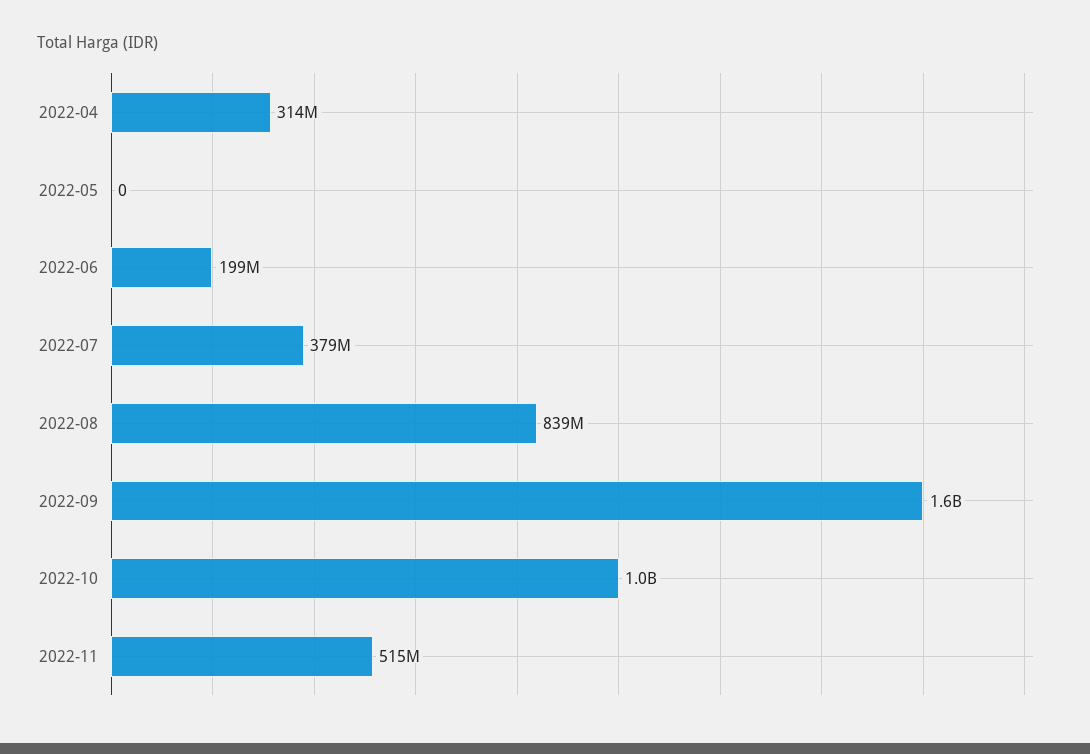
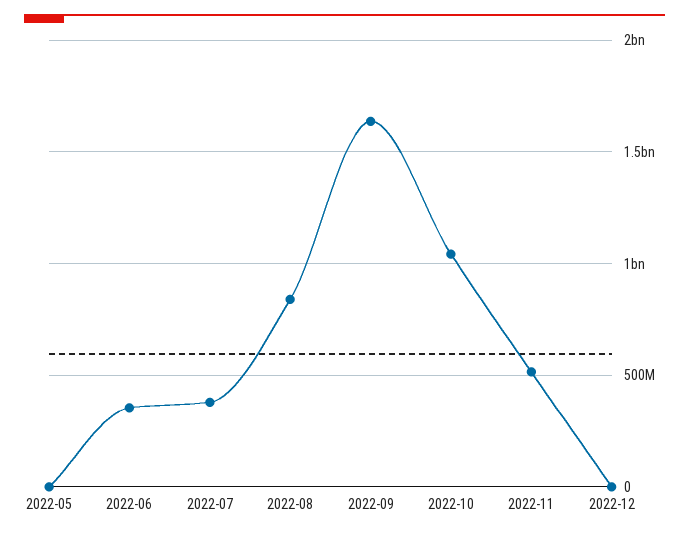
2022-04: 314000000 -> none
2022-06: 199000000 -> 350000000
2022-12: none -> 0

